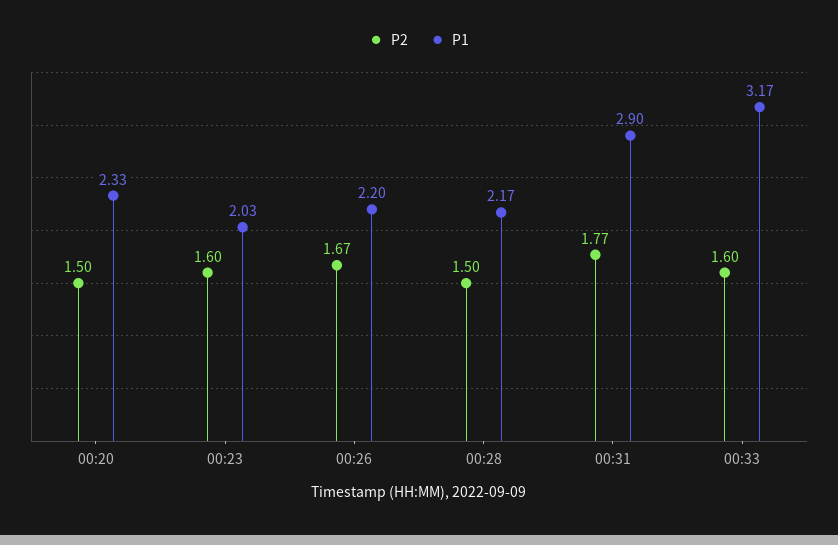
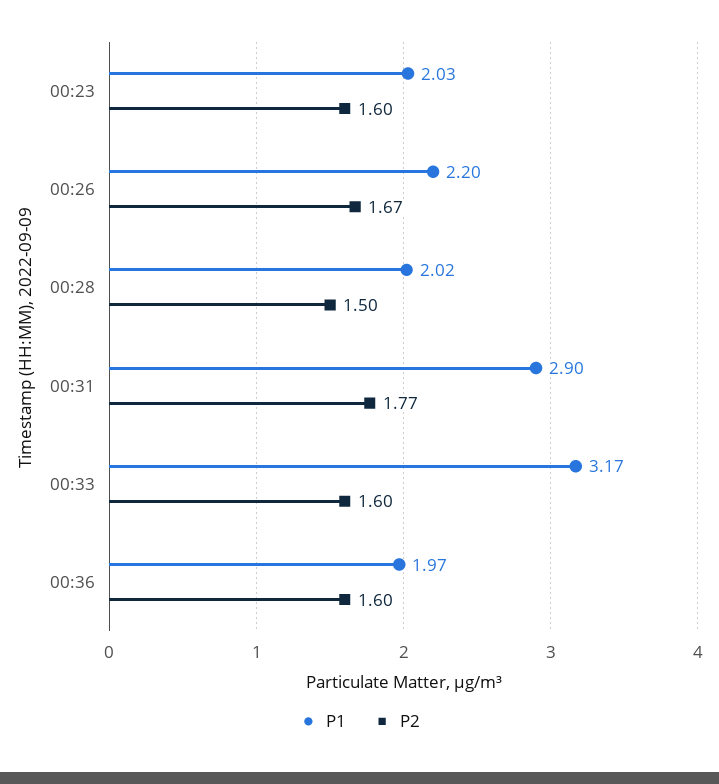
P2, 00:20: 1.5 -> none
P1, 00:20: 2.33 -> none
P1, 00:28: 2.17 -> 2.02
P1, 00:36: none -> 1.97
P2, 00:36: none -> 1.6

